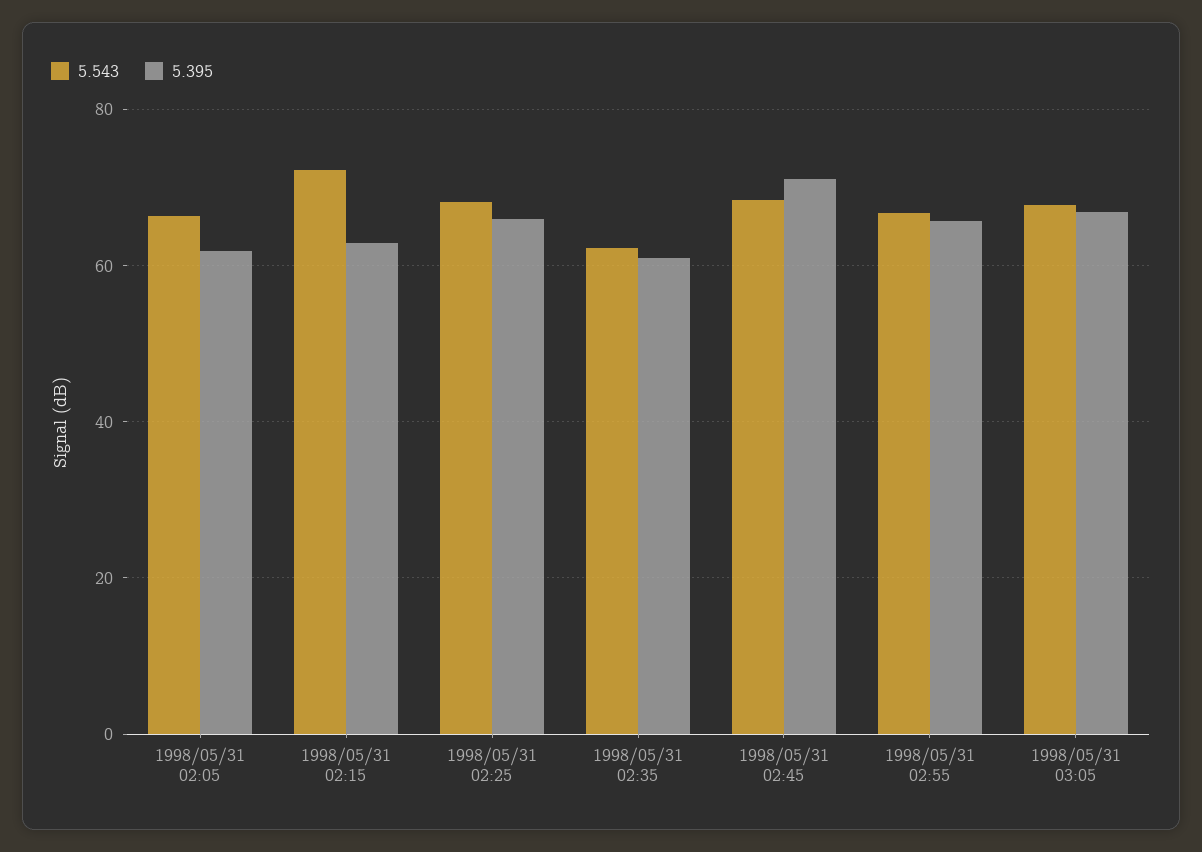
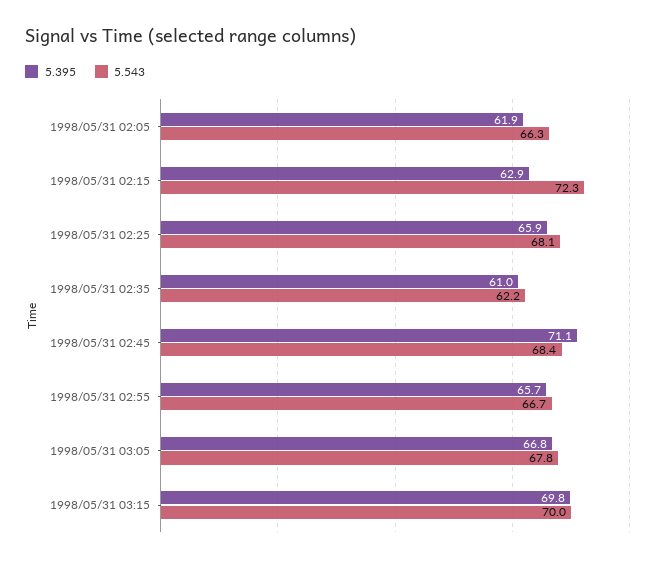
5.395, 1998/05/31 03:15: none -> 69.8
5.543, 1998/05/31 03:15: none -> 70

